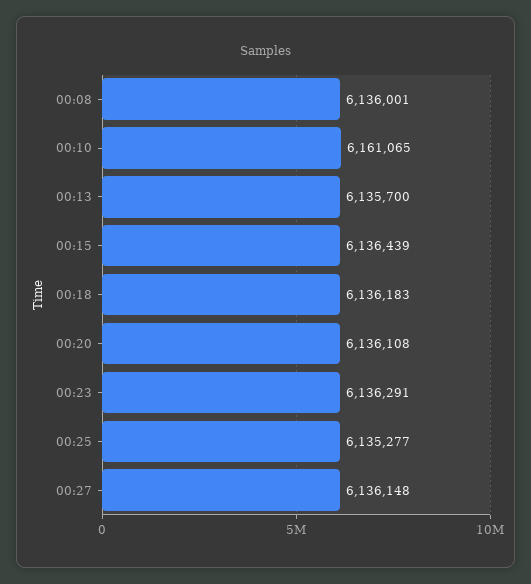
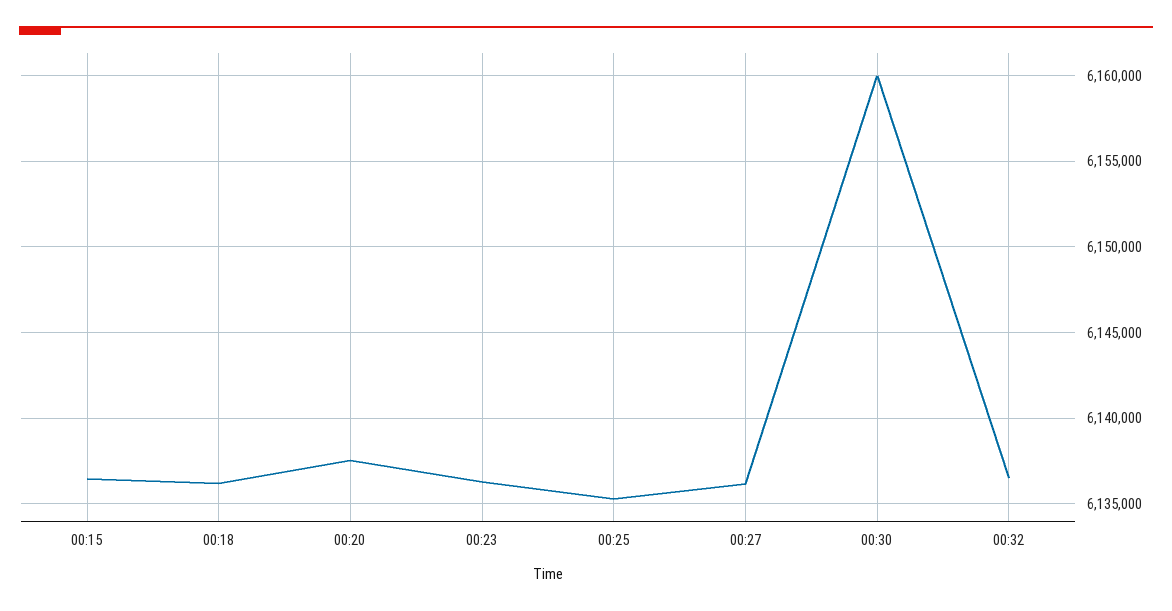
00:08: 6136001 -> none
00:10: 6161065 -> none
00:13: 6135700 -> none
00:20: 6136108 -> 6137500
00:30: none -> 6160000
00:32: none -> 6136500

